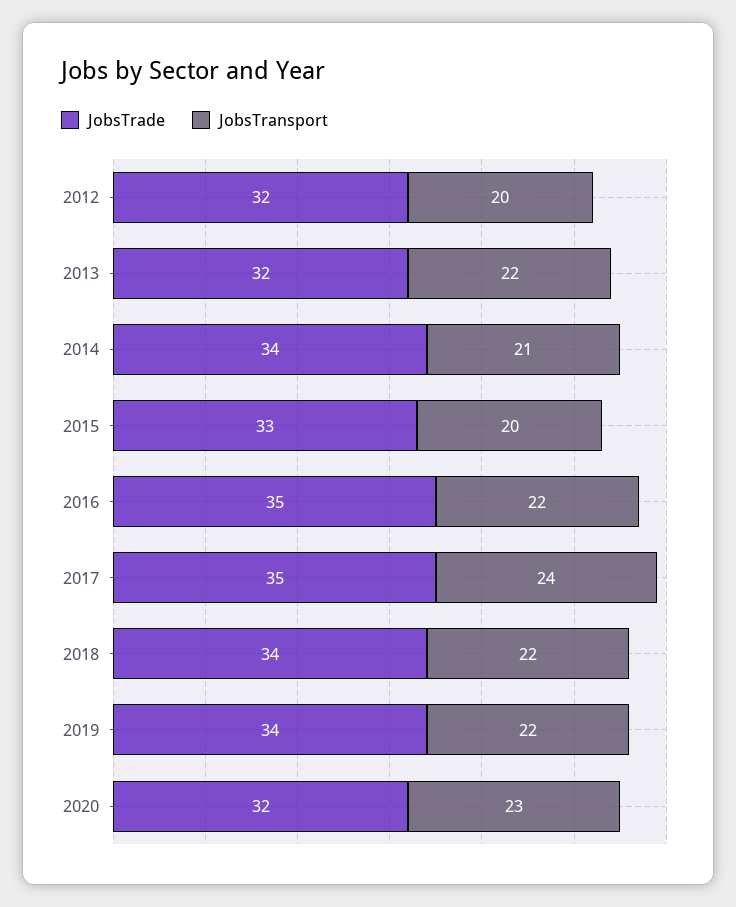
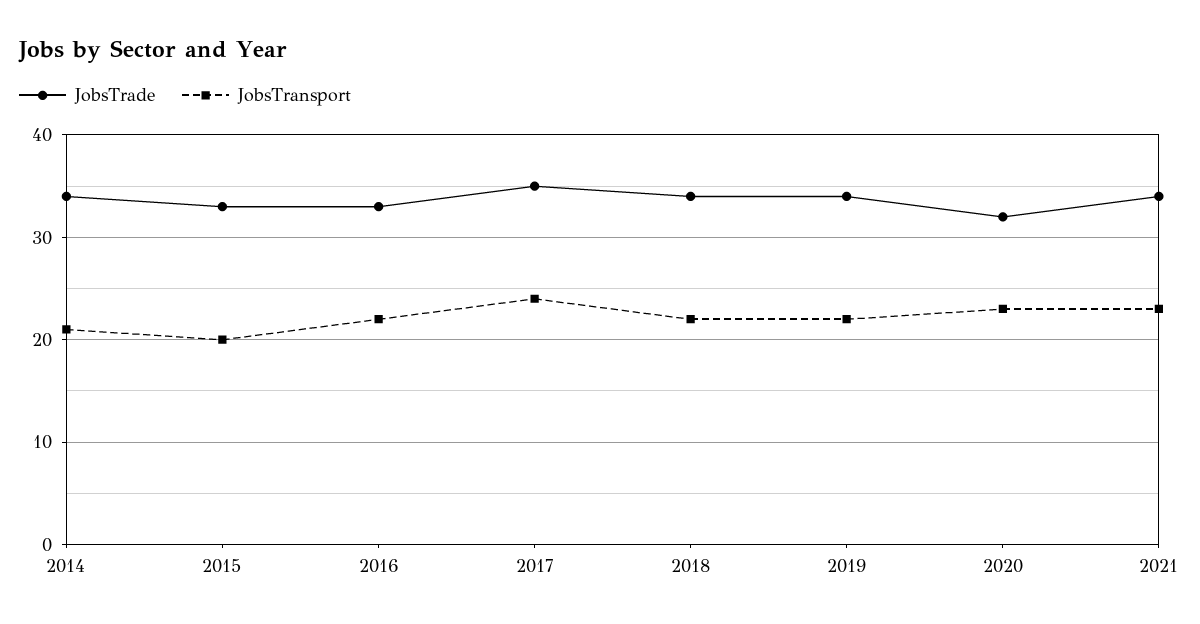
JobsTrade, 2012: 32 -> none
JobsTransport, 2012: 20 -> none
JobsTrade, 2013: 32 -> none
JobsTransport, 2013: 22 -> none
JobsTrade, 2016: 35 -> 33
JobsTrade, 2021: none -> 34
JobsTransport, 2021: none -> 23

